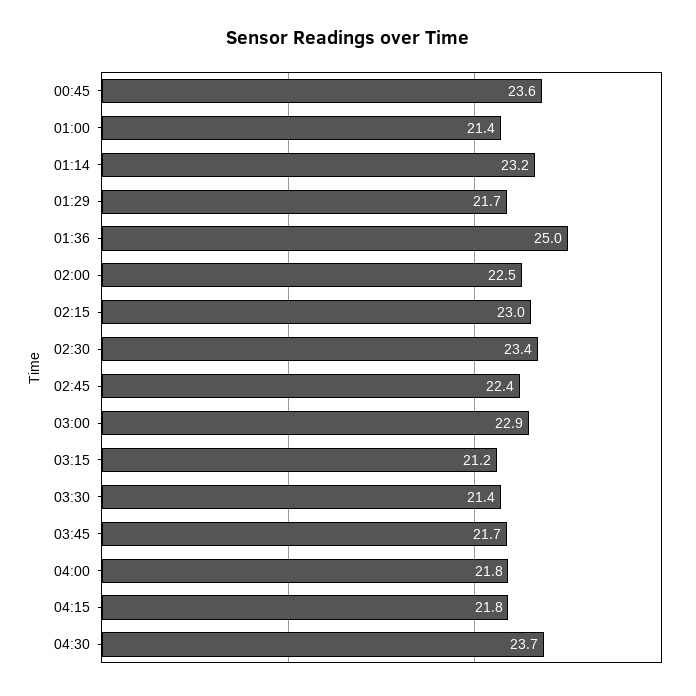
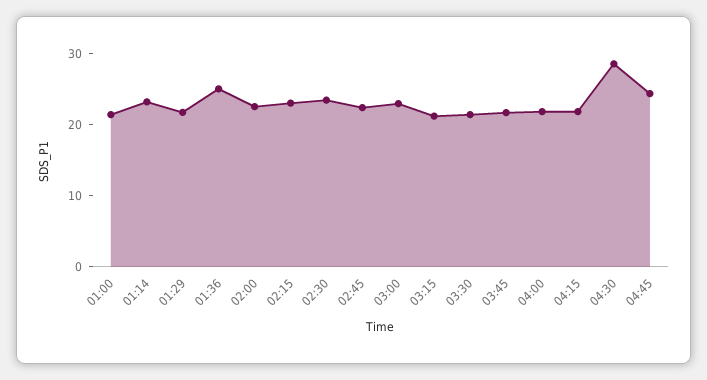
00:45: 23.6 -> none
04:30: 23.7 -> 28
04:45: none -> 24

